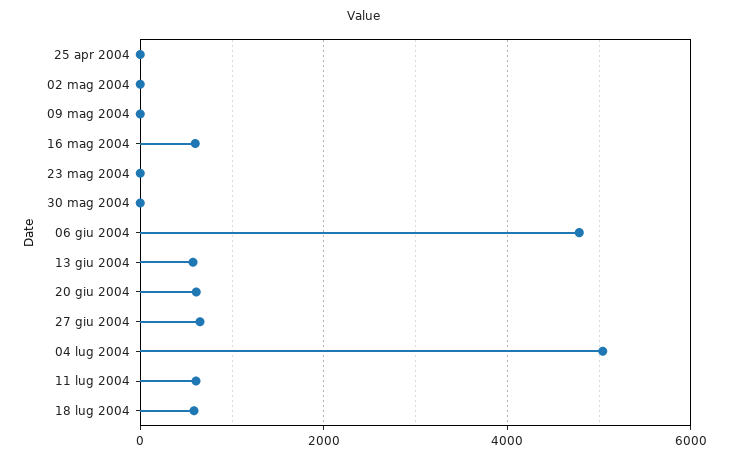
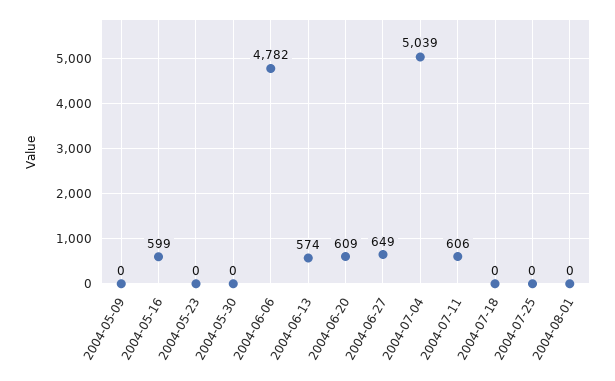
25 apr 2004: 0 -> none
02 mag 2004: 0 -> none
18 lug 2004: 600 -> 0
2004-07-25: none -> 0
2004-08-01: none -> 0

